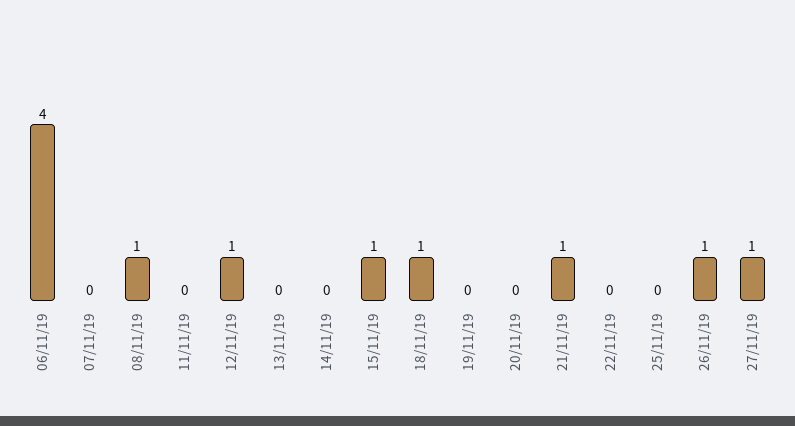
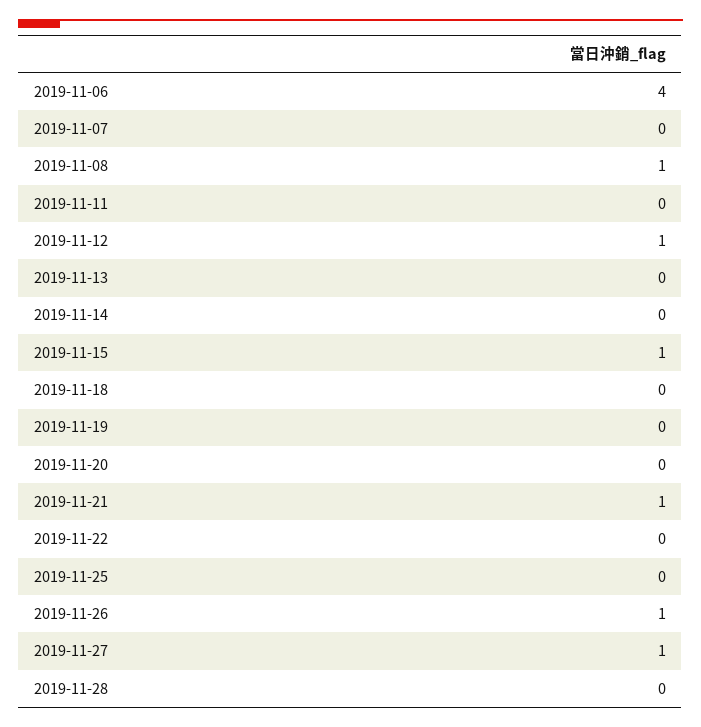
18/11/19: 1 -> 0
2019-11-28: none -> 0

